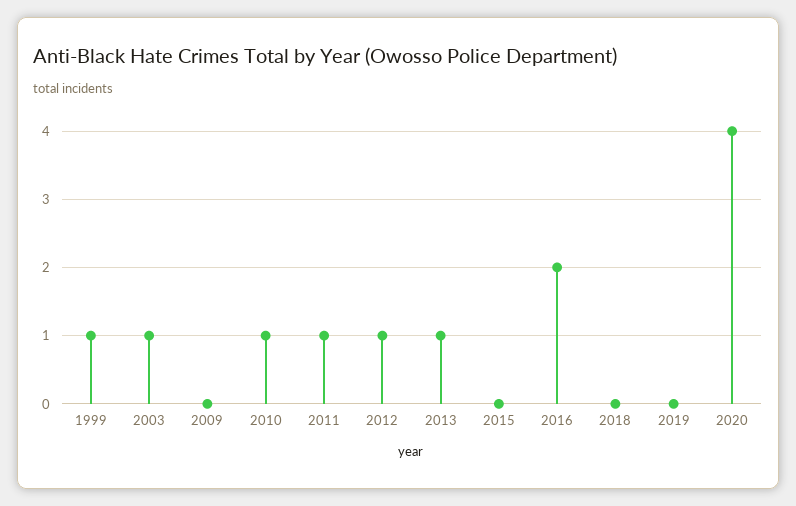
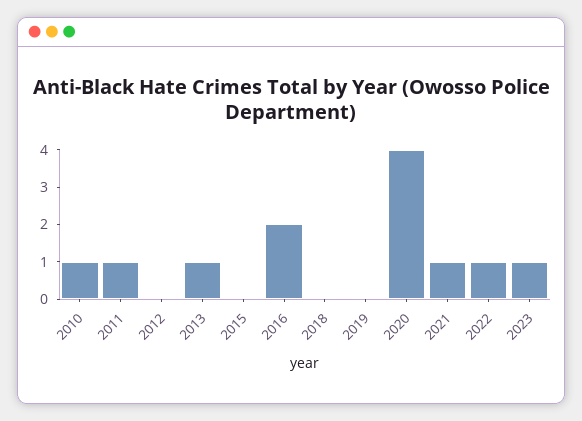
1999: 1 -> none
2003: 1 -> none
2009: 0 -> none
2012: 1 -> 0
2021: none -> 1
2022: none -> 1
2023: none -> 1

